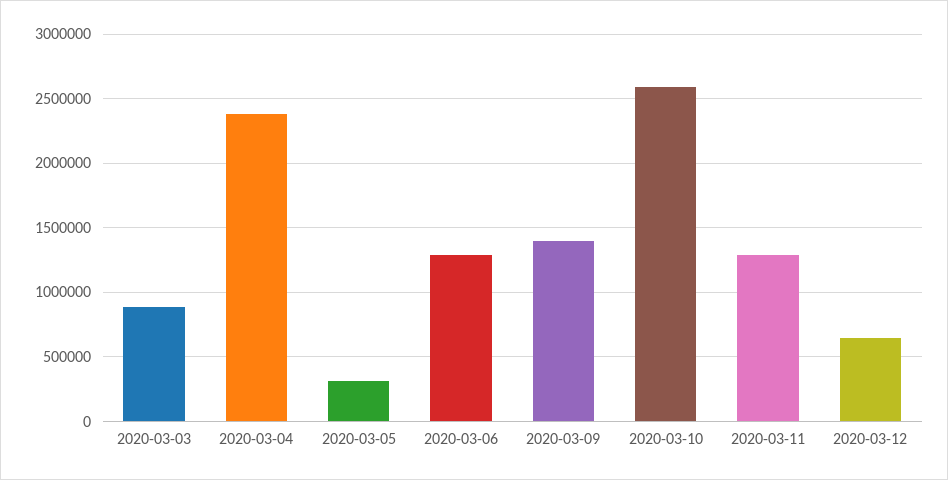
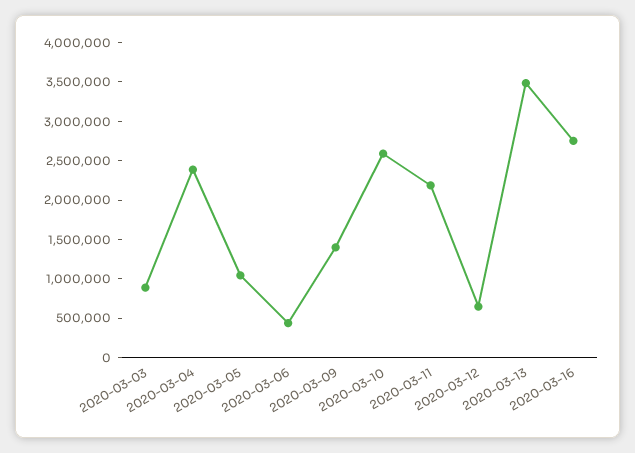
2020-03-05: 300000 -> 1000000
2020-03-06: 1300000 -> 500000
2020-03-11: 1300000 -> 2250000
2020-03-13: none -> 3500000
2020-03-16: none -> 2750000

